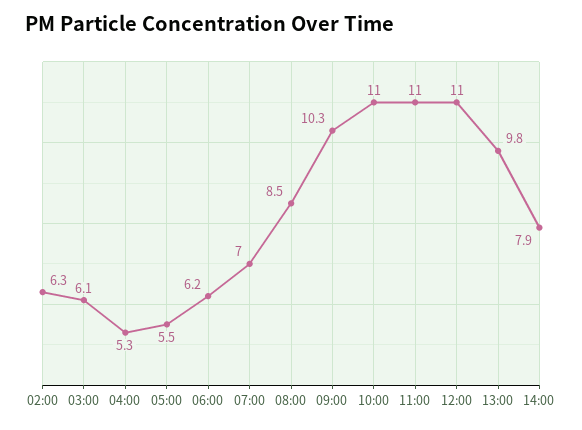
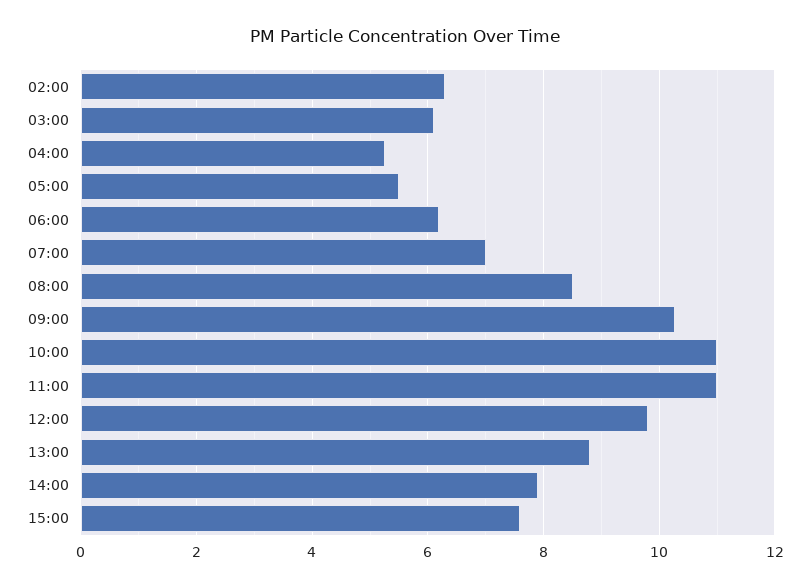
12:00: 11 -> 9.8
13:00: 9.8 -> 8.8
15:00: none -> 7.6

